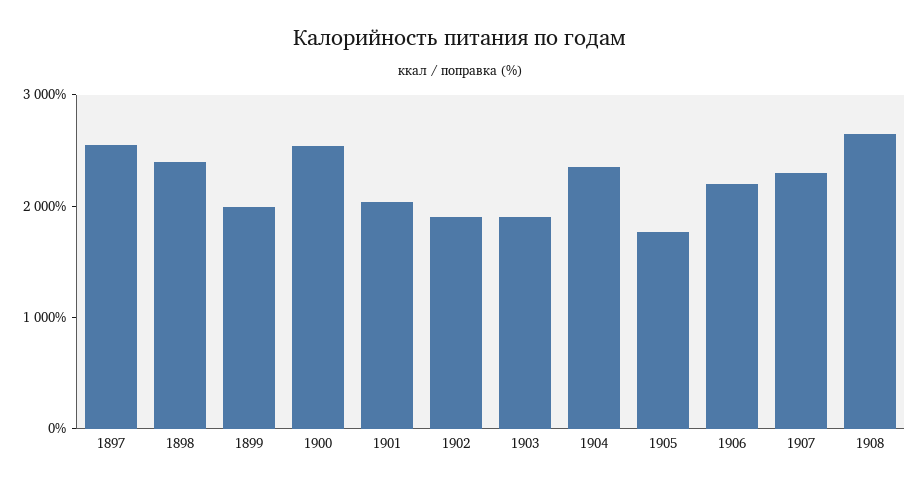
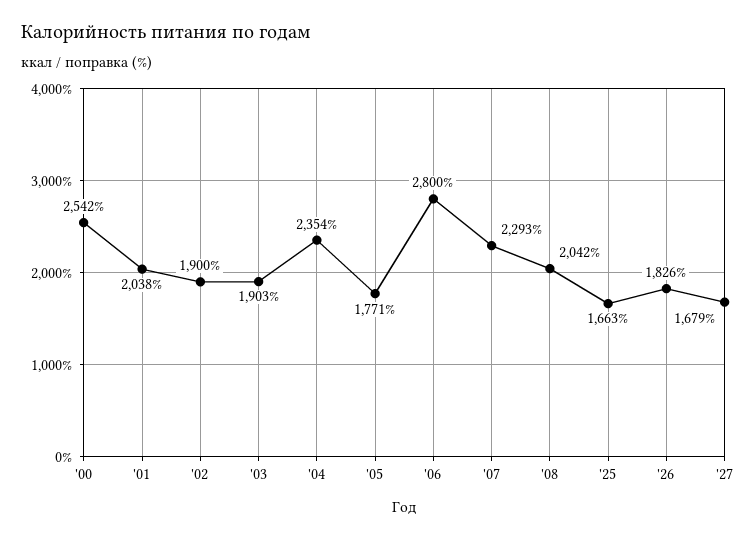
1897: 2600 -> none
1898: 2400 -> none
1899: 2000 -> none
1906: 2200 -> 2800
1908: 2600 -> 2042
'25: none -> 1663
'26: none -> 1826
'27: none -> 1679

